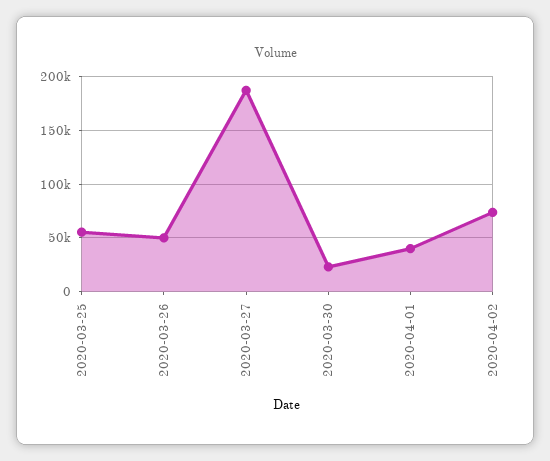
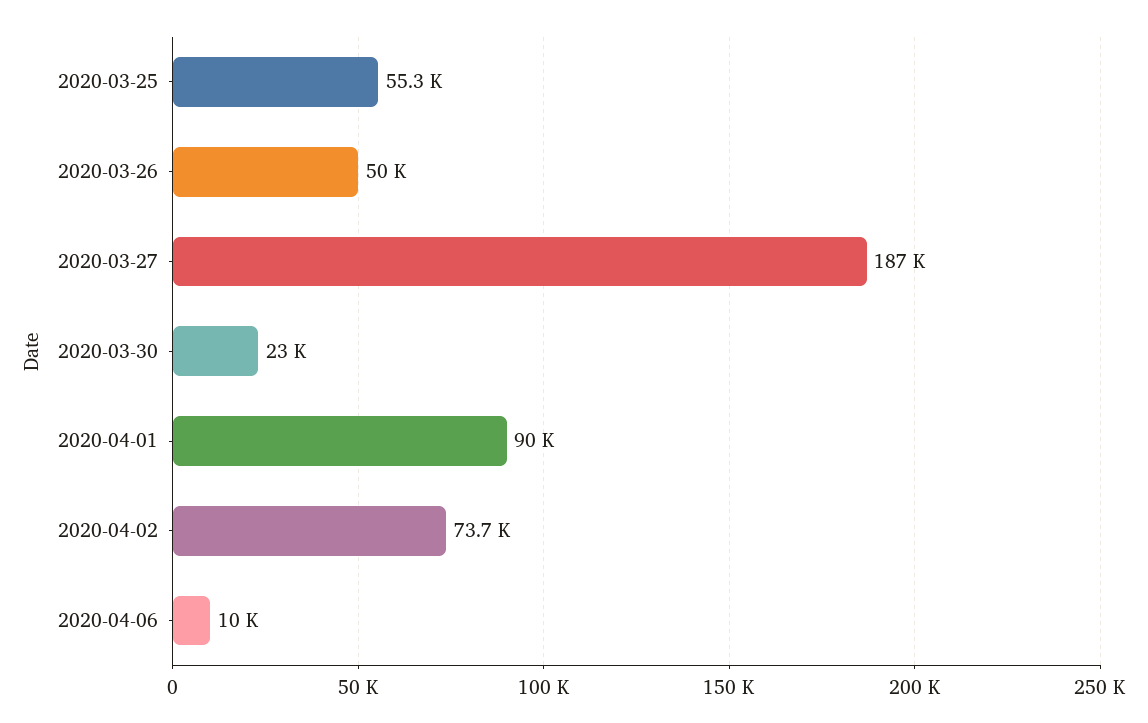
2020-04-01: 40000 -> 90000
2020-04-06: none -> 10000

